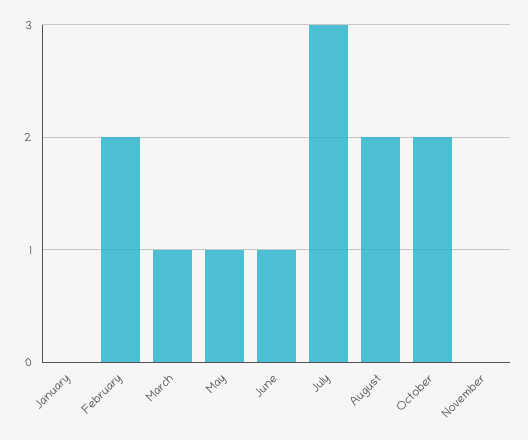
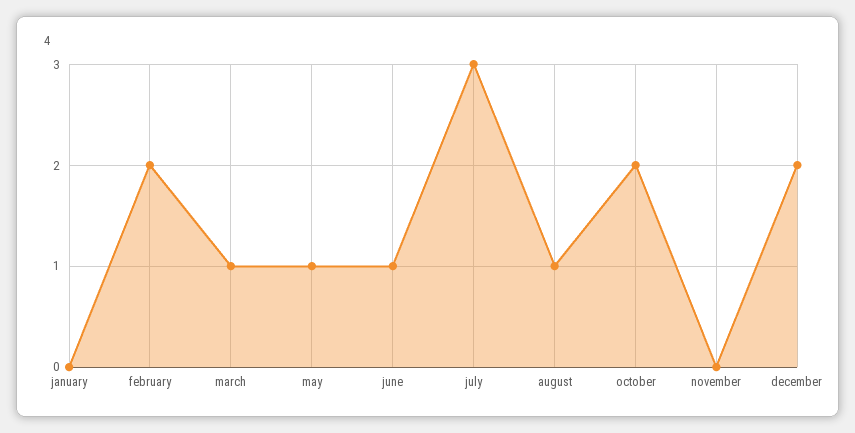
August: 2 -> 1
december: none -> 2

